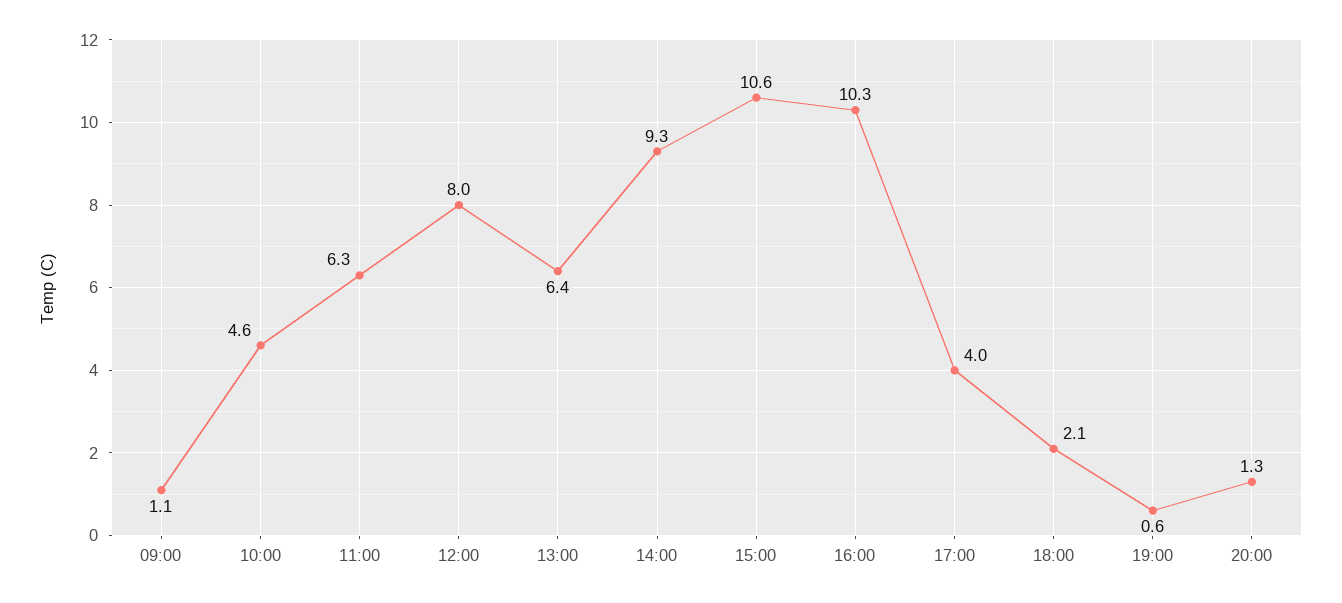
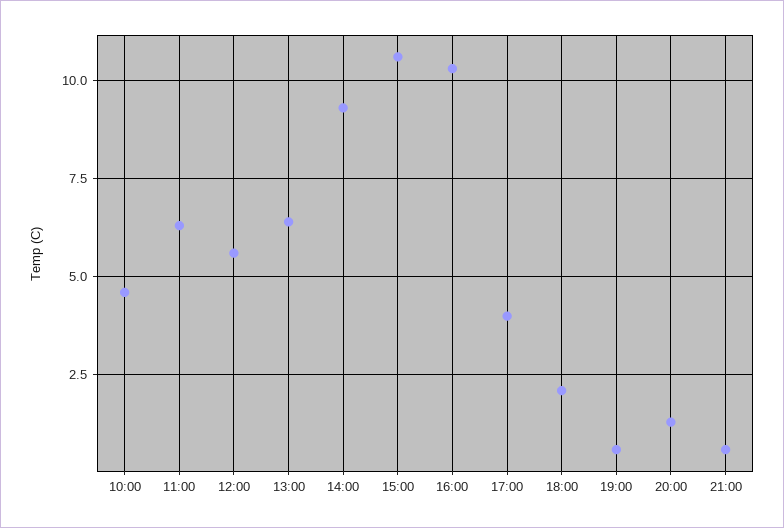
09:00: 1.1 -> none
12:00: 8 -> 5.5
21:00: none -> 0.5

